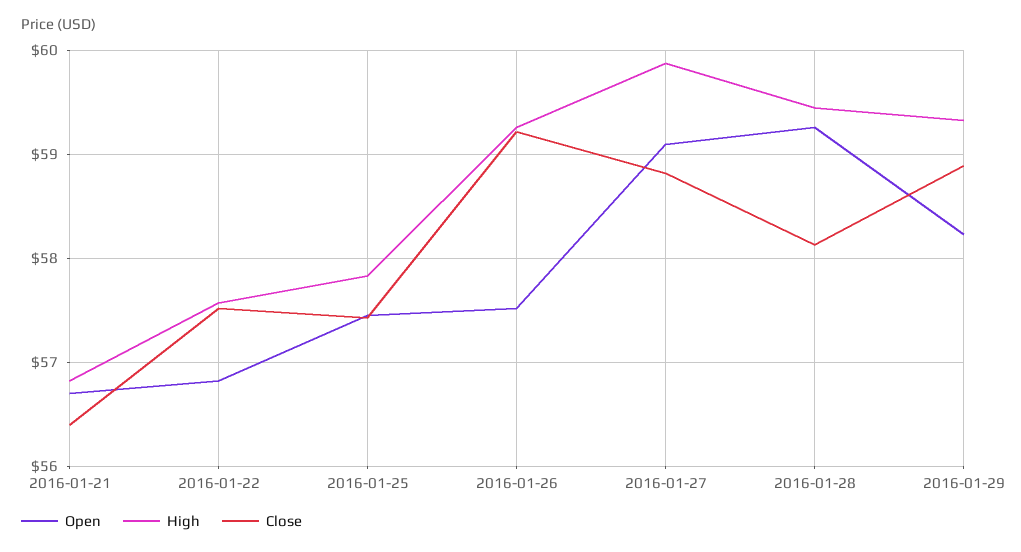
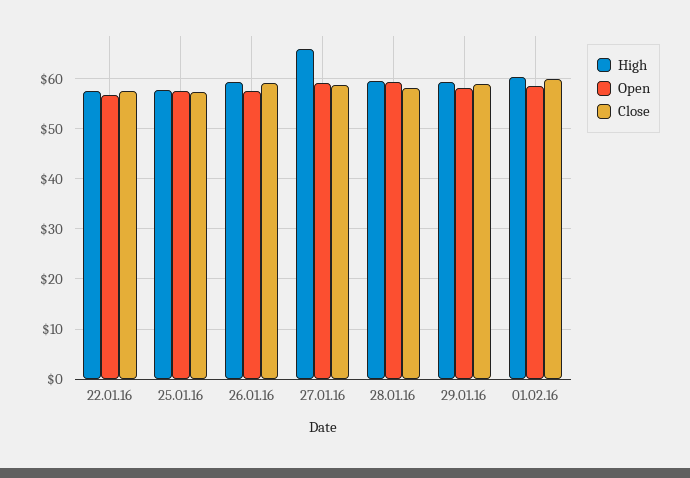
Open, 2016-01-21: 56.7 -> none
High, 2016-01-21: 56.8 -> none
Close, 2016-01-21: 56.4 -> none
High, 2016-01-27: 59.9 -> 66
High, 01.02.16: none -> 60
Open, 01.02.16: none -> 58
Close, 01.02.16: none -> 60

